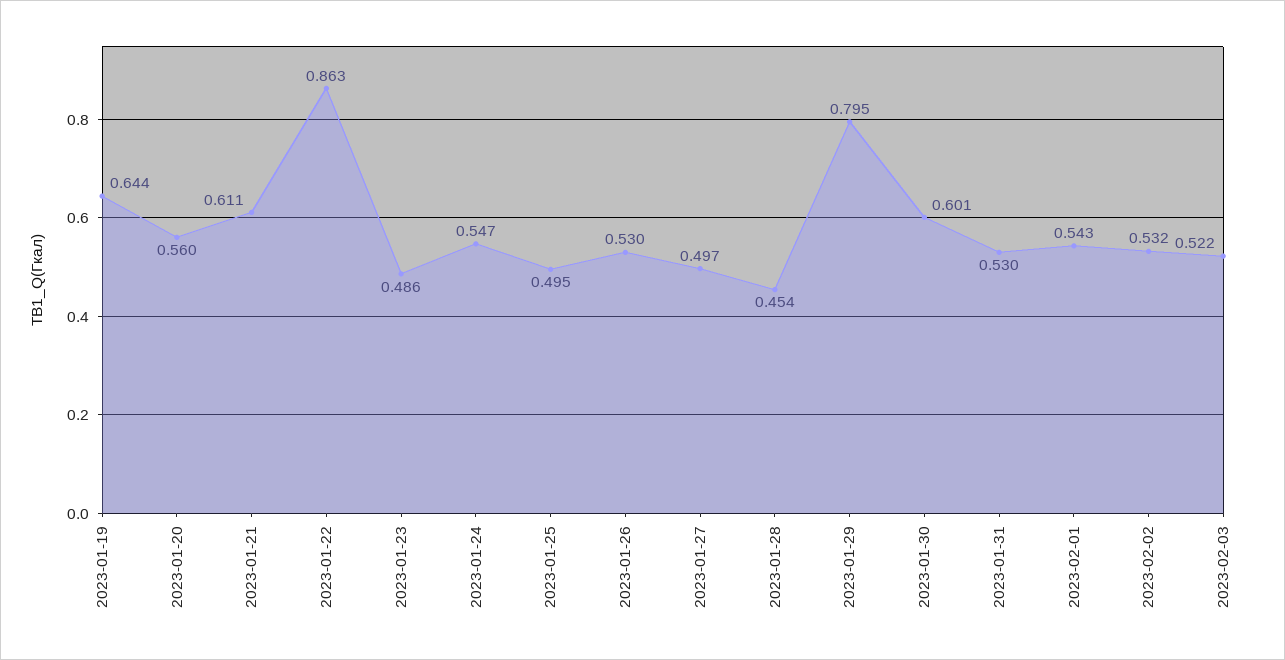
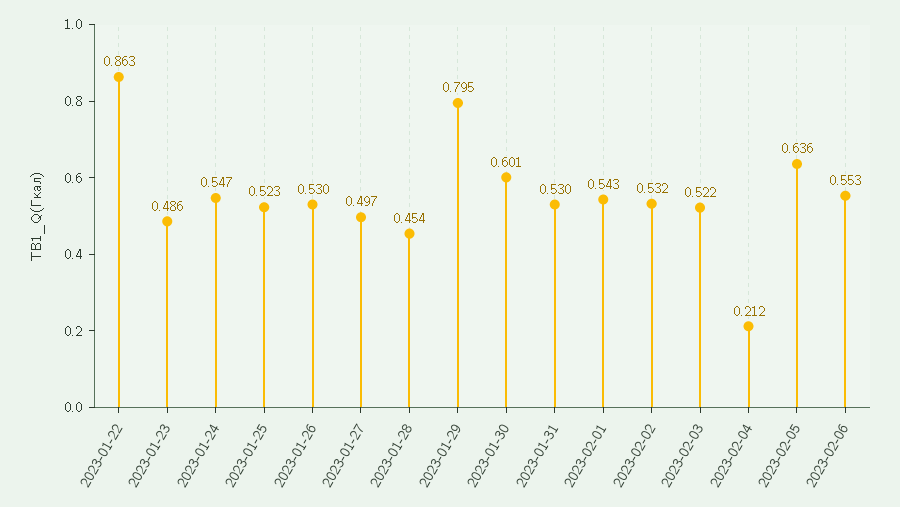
2023-01-19: 0.644 -> none
2023-01-20: 0.56 -> none
2023-01-21: 0.611 -> none
2023-01-25: 0.495 -> 0.523
2023-02-04: none -> 0.212
2023-02-05: none -> 0.636
2023-02-06: none -> 0.553

